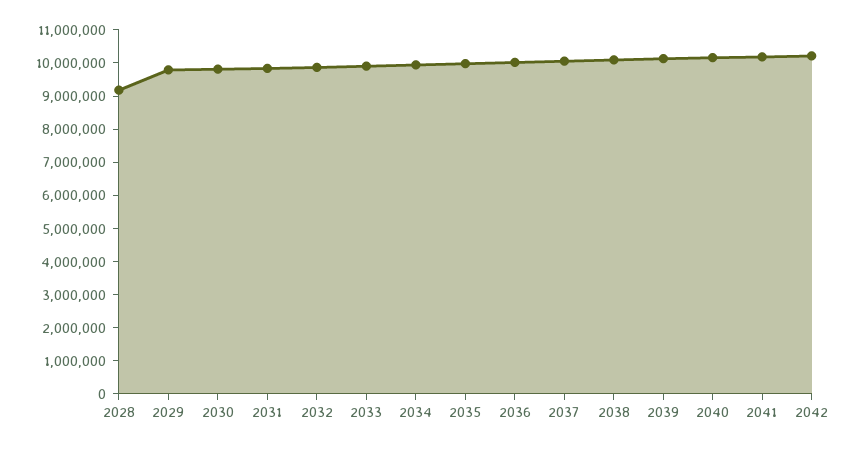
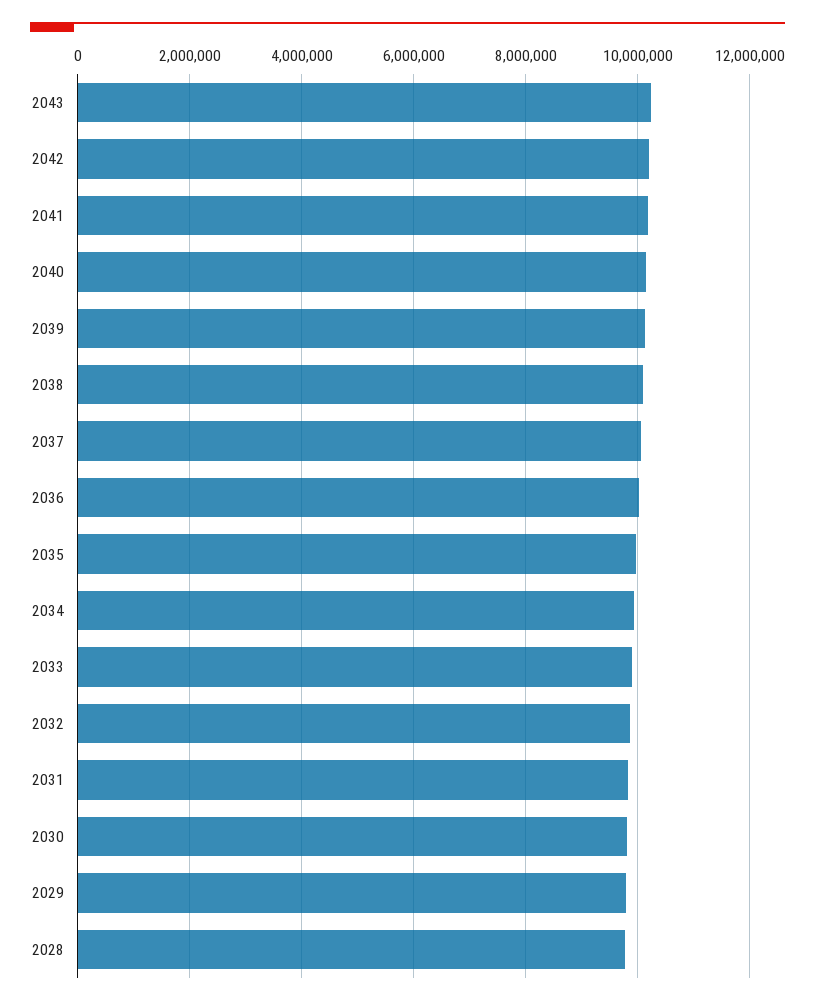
2028: 9250000 -> 9800000
2043: none -> 10200000

